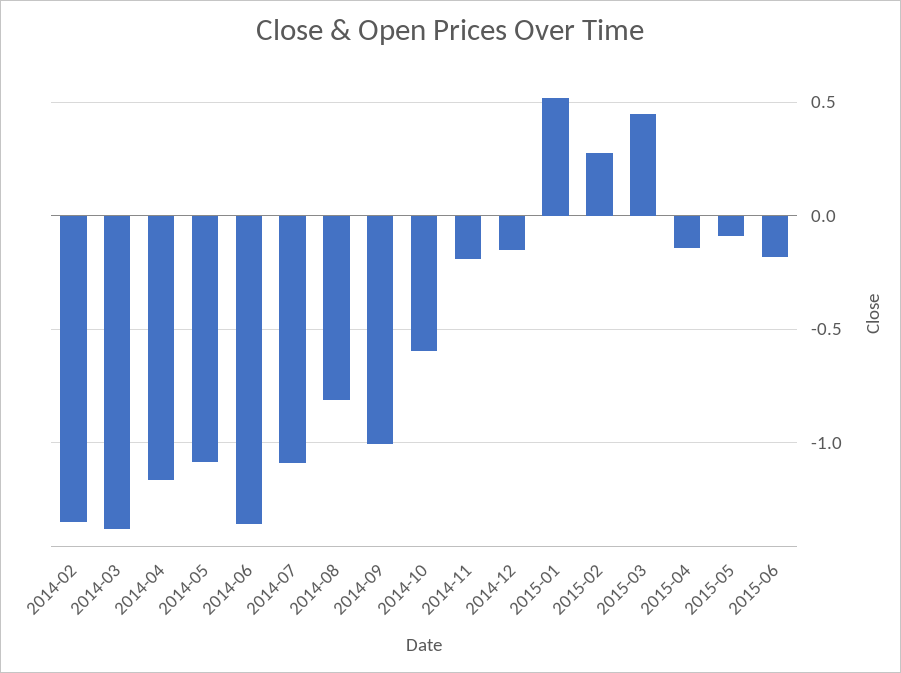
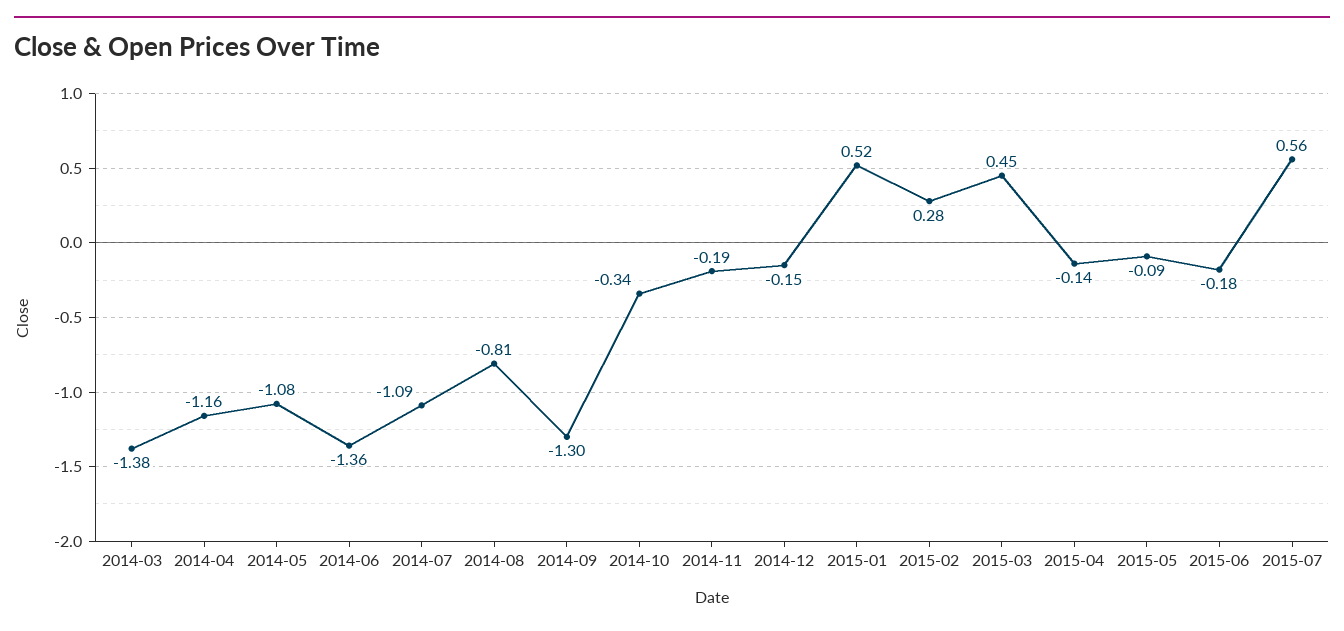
2014-02: -1.35 -> none
2014-09: -1 -> -1.3
2014-10: -0.6 -> -0.34
2015-07: none -> 0.56

